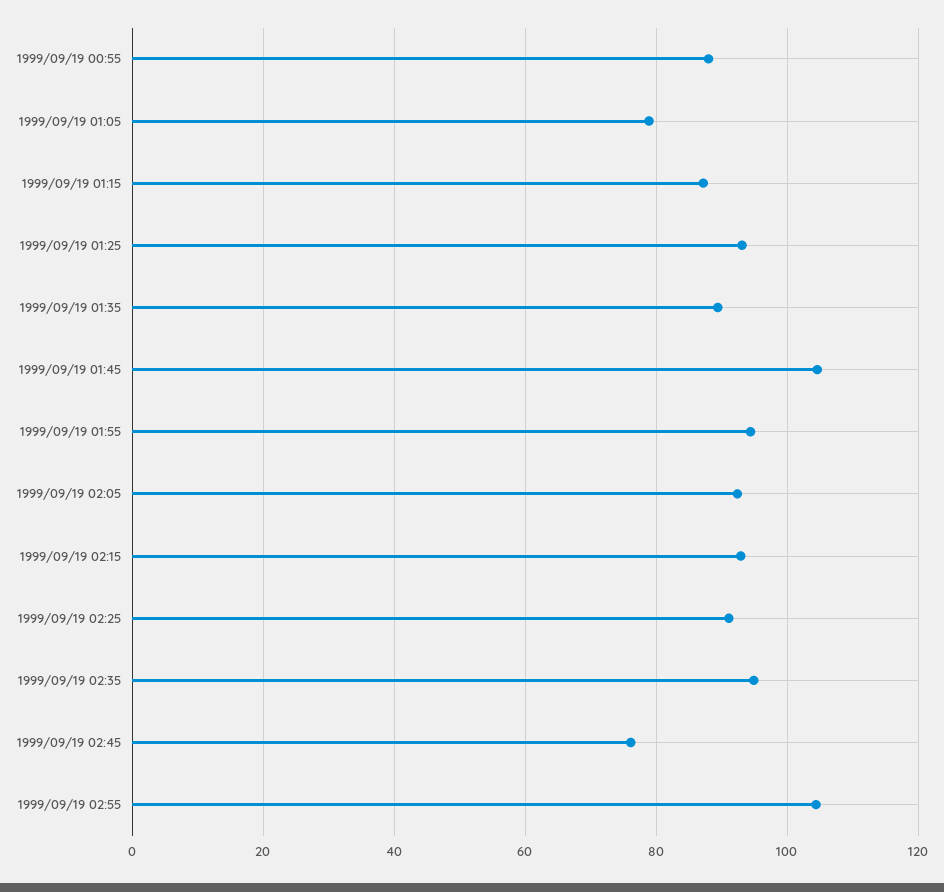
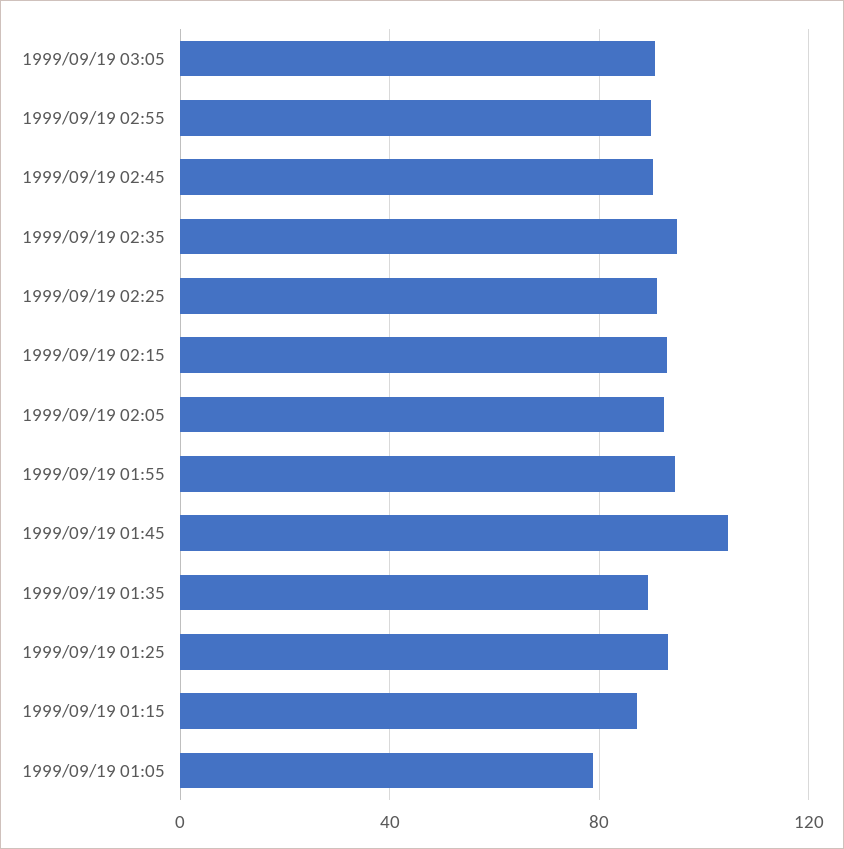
1999/09/19 00:55: 88 -> none
1999/09/19 02:45: 76 -> 90
1999/09/19 02:55: 104 -> 90
1999/09/19 03:05: none -> 90

